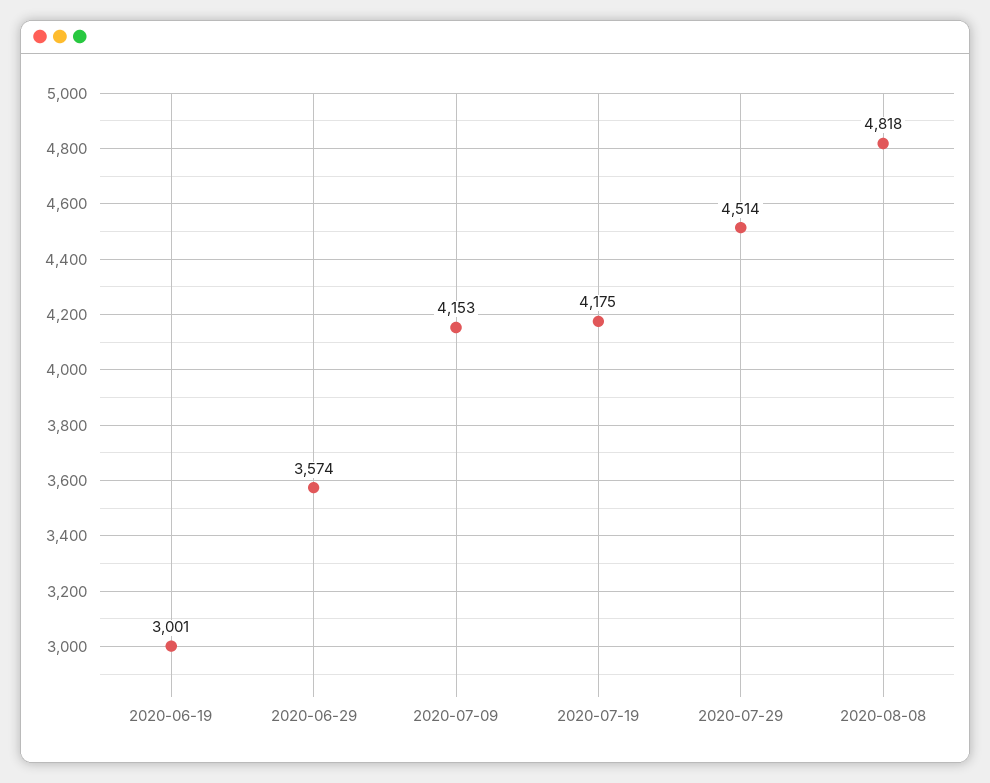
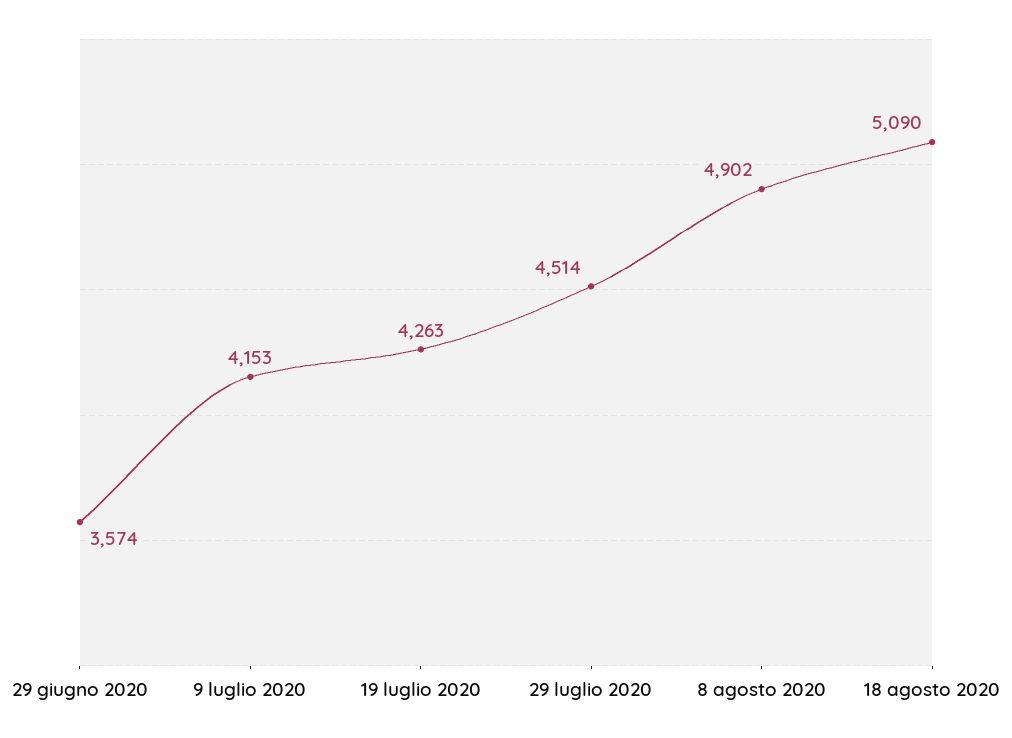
2020-06-19: 3001 -> none
2020-07-19: 4175 -> 4263
2020-08-08: 4818 -> 4902
18 agosto 2020: none -> 5090

